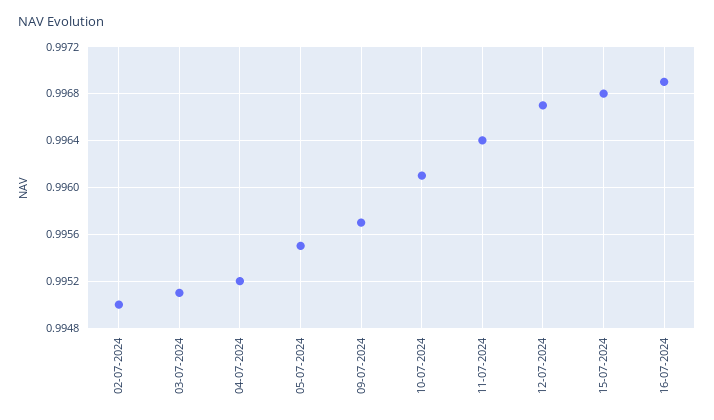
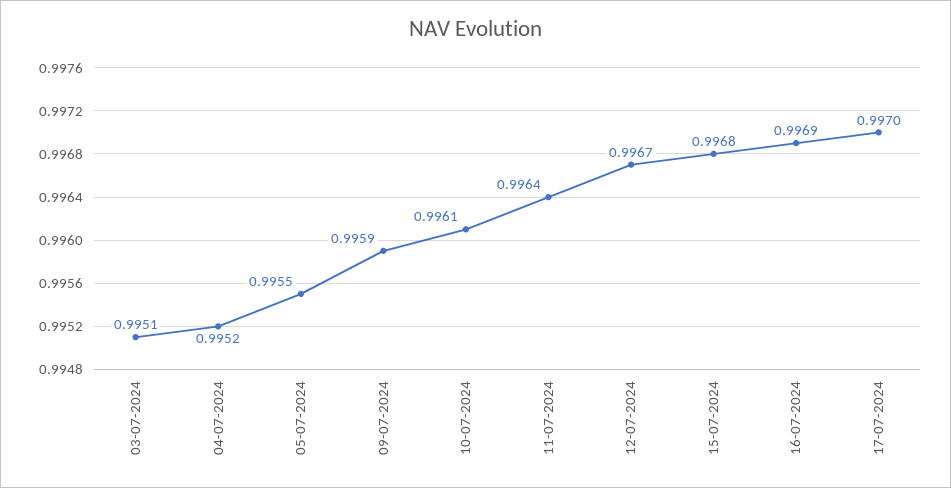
02-07-2024: 0.995 -> none
09-07-2024: 0.9957 -> 0.9959
17-07-2024: none -> 0.997

